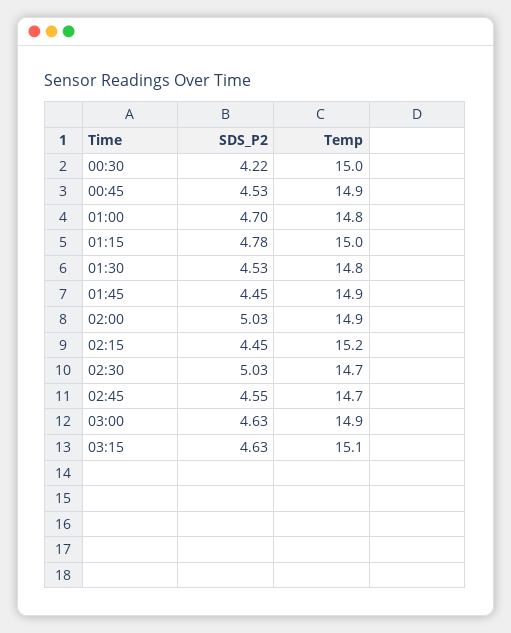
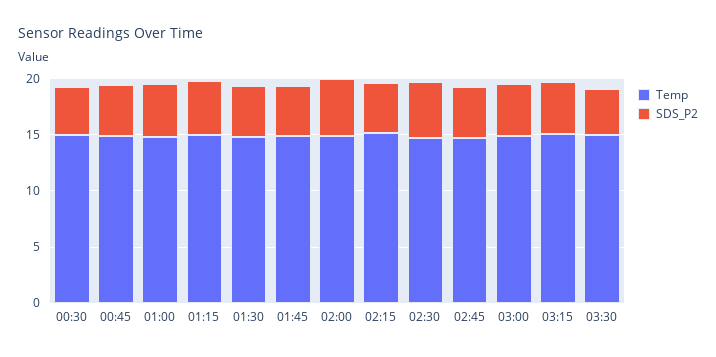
Temp, 03:30: none -> 15
SDS_P2, 03:30: none -> 4

